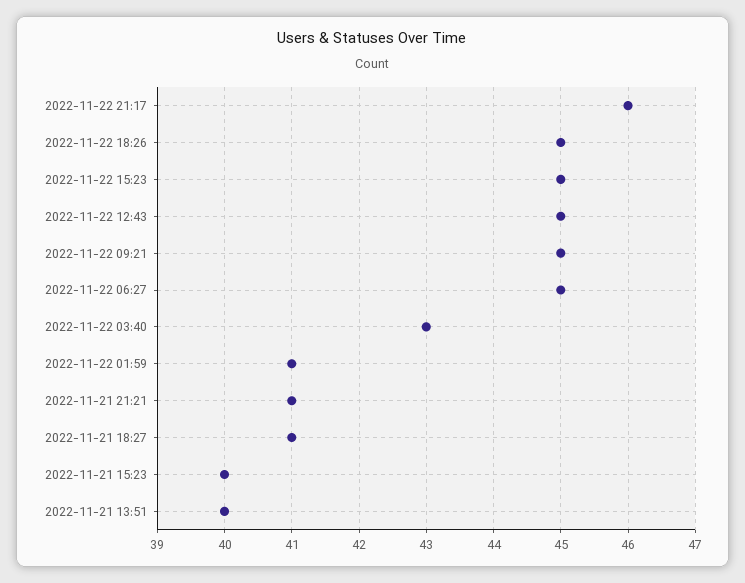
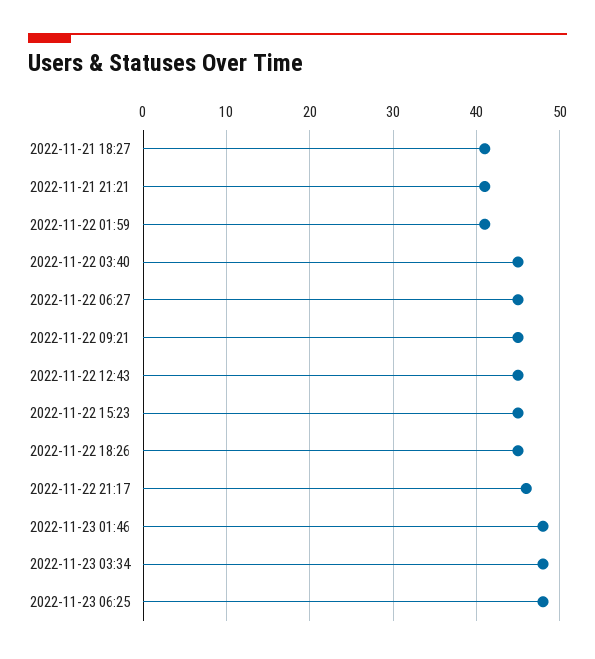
2022-11-22 03:40: 43 -> 45
2022-11-21 15:23: 40 -> none
2022-11-21 13:51: 40 -> none
2022-11-23 01:46: none -> 48
2022-11-23 03:34: none -> 48
2022-11-23 06:25: none -> 48

